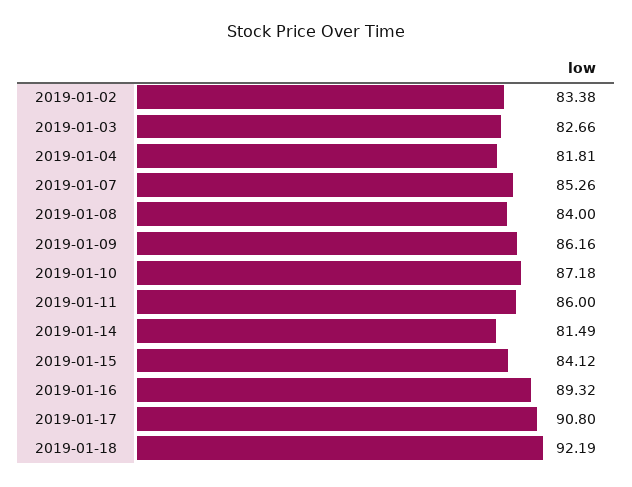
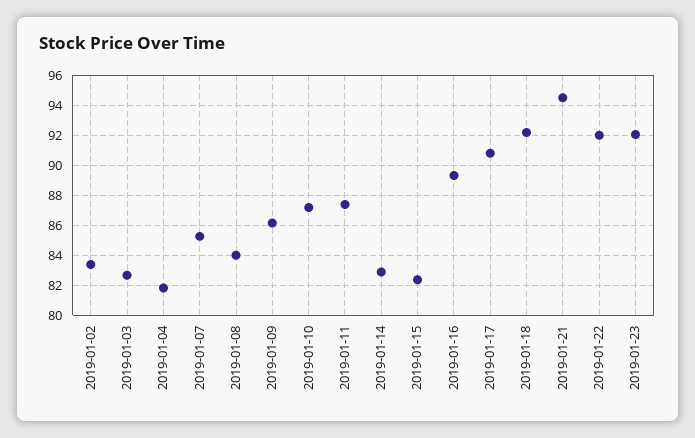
2019-01-11: 86 -> 87.5
2019-01-14: 81.49 -> 83
2019-01-15: 84.12 -> 82.5
2019-01-21: none -> 94.5
2019-01-22: none -> 92
2019-01-23: none -> 92

